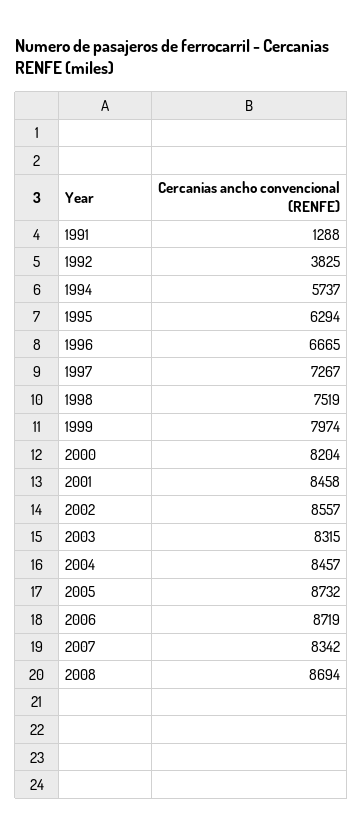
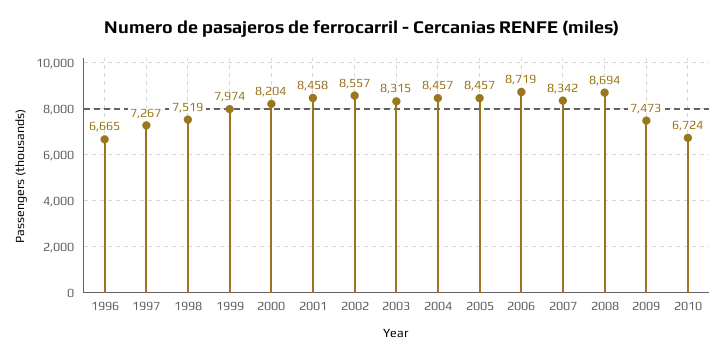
1991: 1288 -> none
1992: 3825 -> none
1994: 5737 -> none
1995: 6294 -> none
2005: 8732 -> 8457
2009: none -> 7473
2010: none -> 6724

